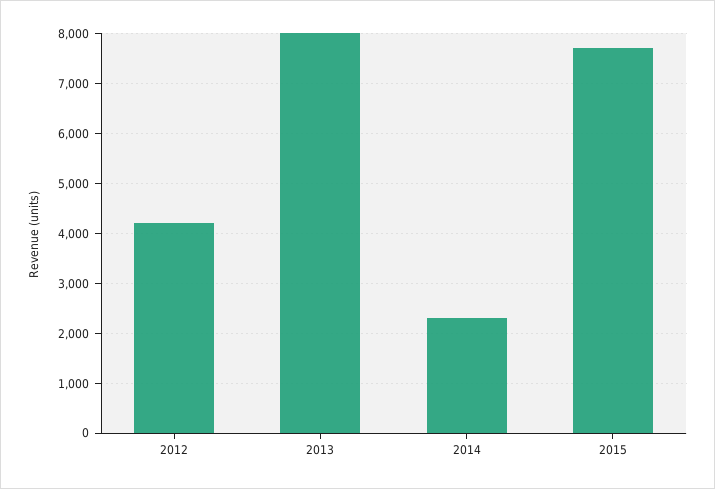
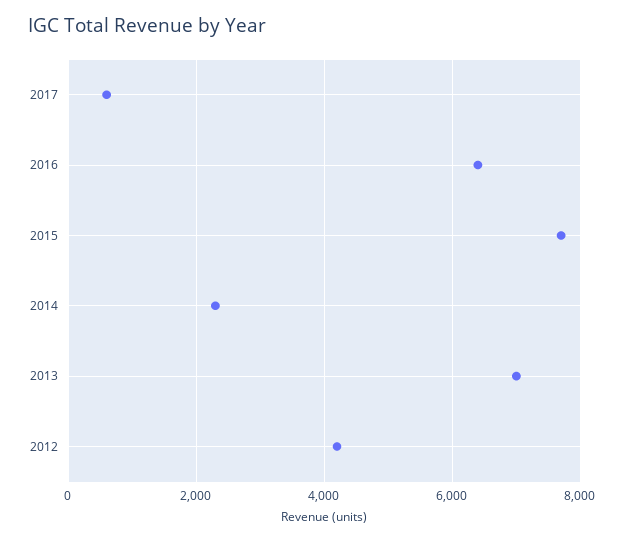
2013: 8000 -> 7000
2017: none -> 600
2016: none -> 6400

